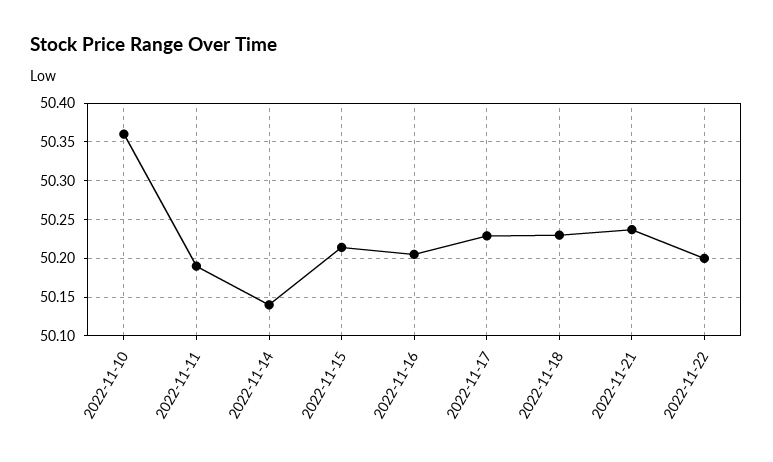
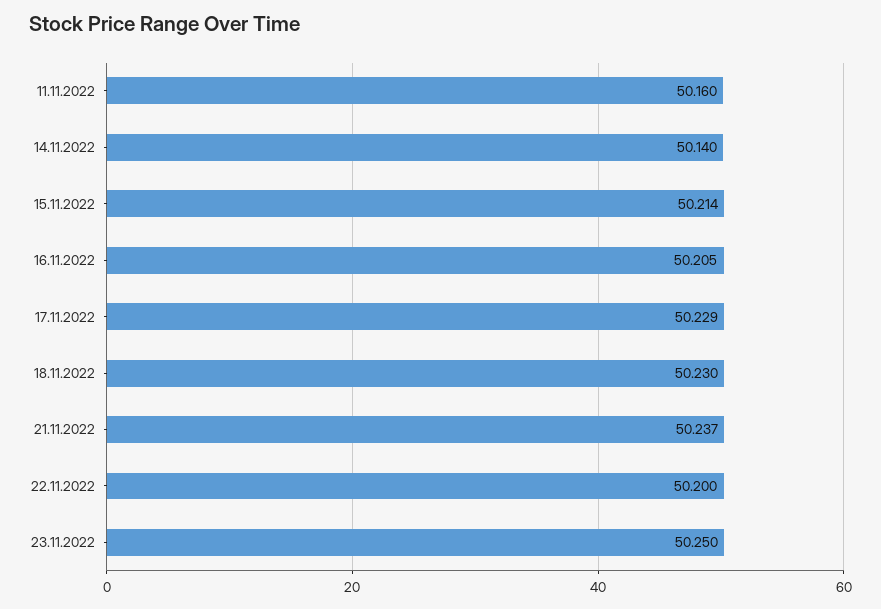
2022-11-10: 50.36 -> none
2022-11-11: 50.19 -> 50.16
23.11.2022: none -> 50.25

